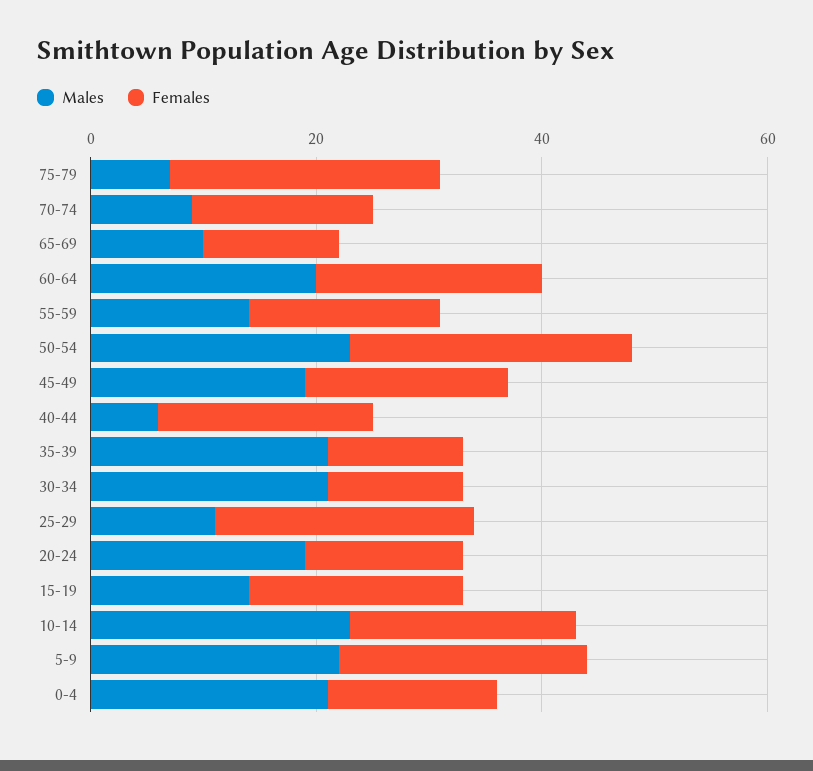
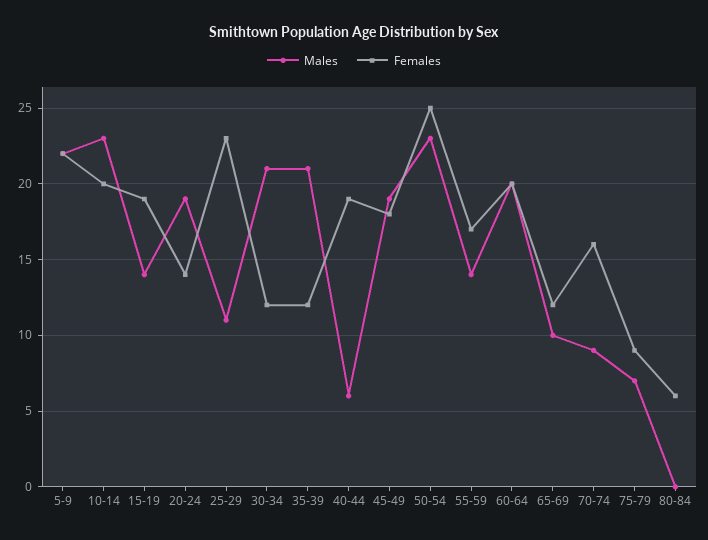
Females, 75-79: 25 -> 9
Males, 0-4: 20 -> none
Females, 0-4: 15 -> none
Males, 80-84: none -> 0
Females, 80-84: none -> 6

